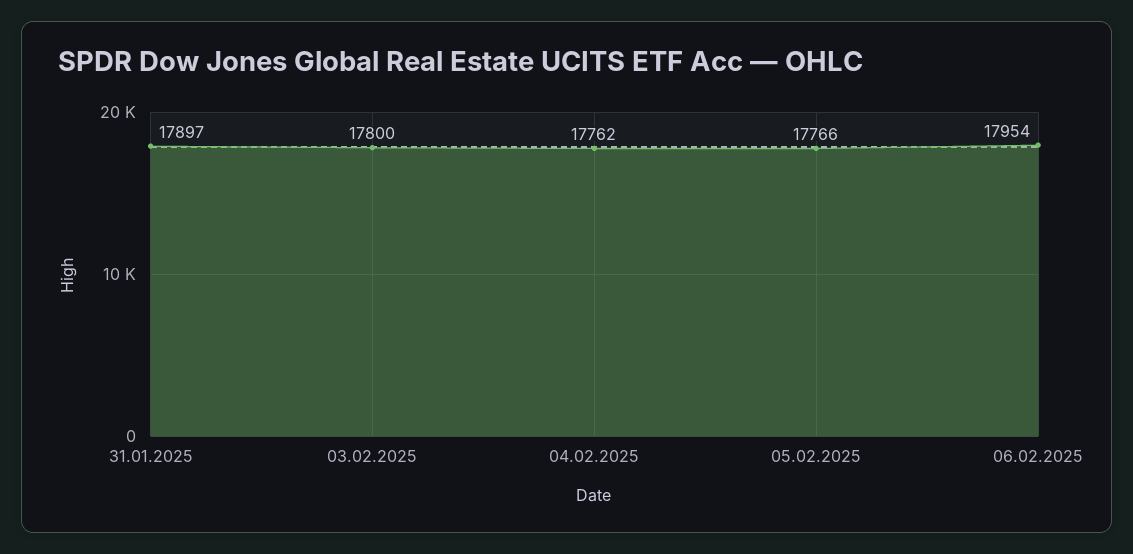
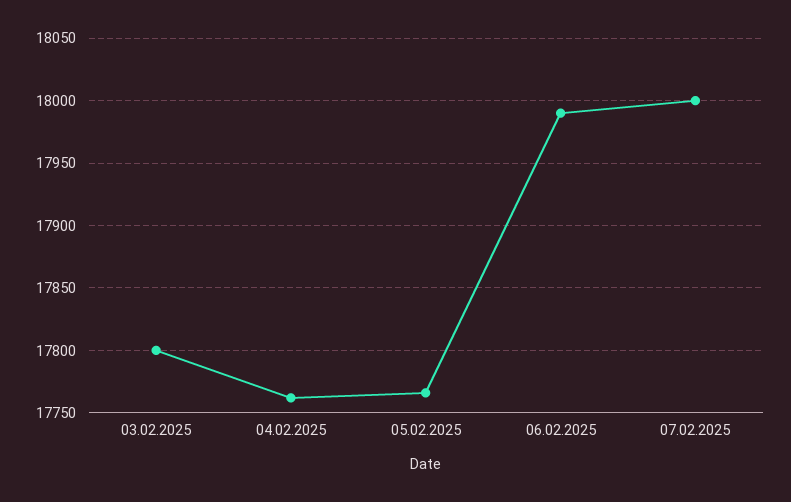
31.01.2025: 17897 -> none
06.02.2025: 17954 -> 17990
07.02.2025: none -> 18000

